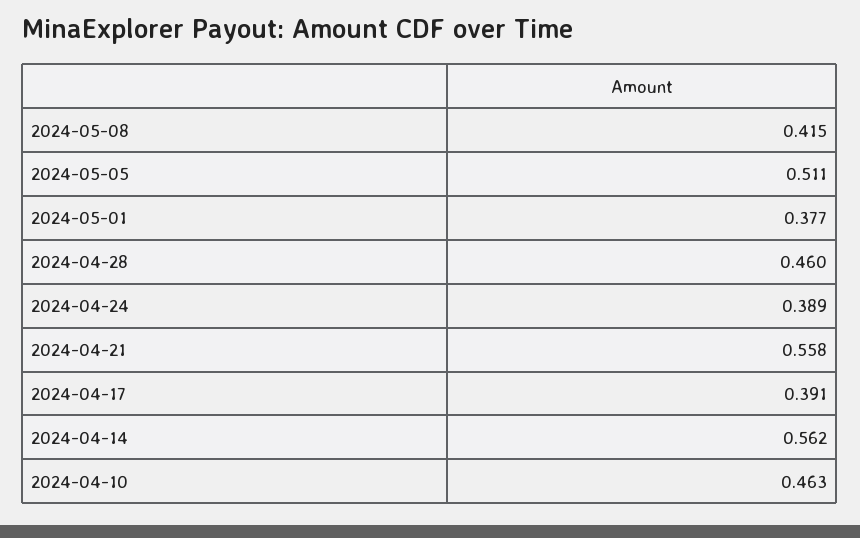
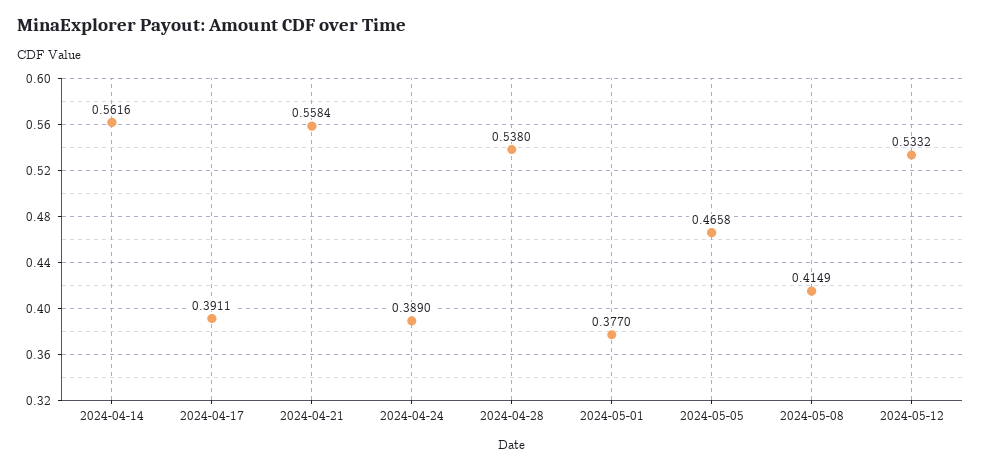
2024-05-05: 0.511 -> 0.4658
2024-04-28: 0.46 -> 0.538
2024-04-10: 0.463 -> none
2024-05-12: none -> 0.5332

